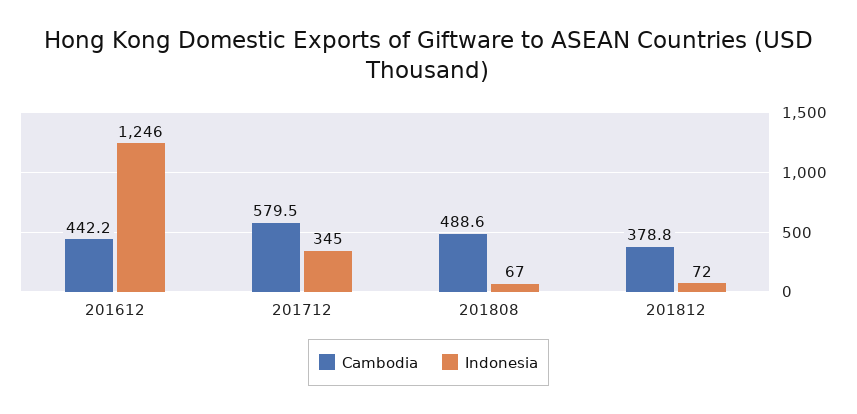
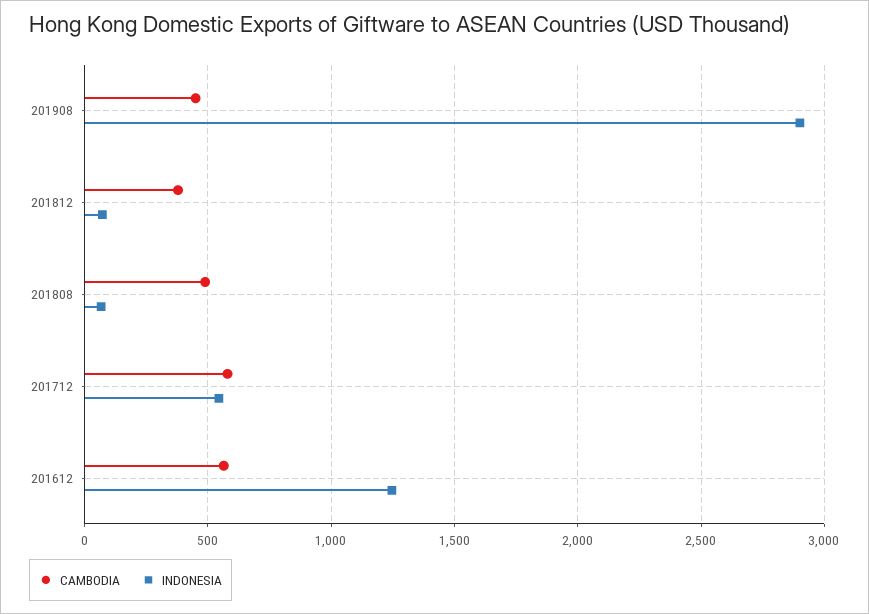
Cambodia, 201612: 442.2 -> 550
Indonesia, 201712: 345 -> 550
Cambodia, 201908: none -> 450
Indonesia, 201908: none -> 2900

